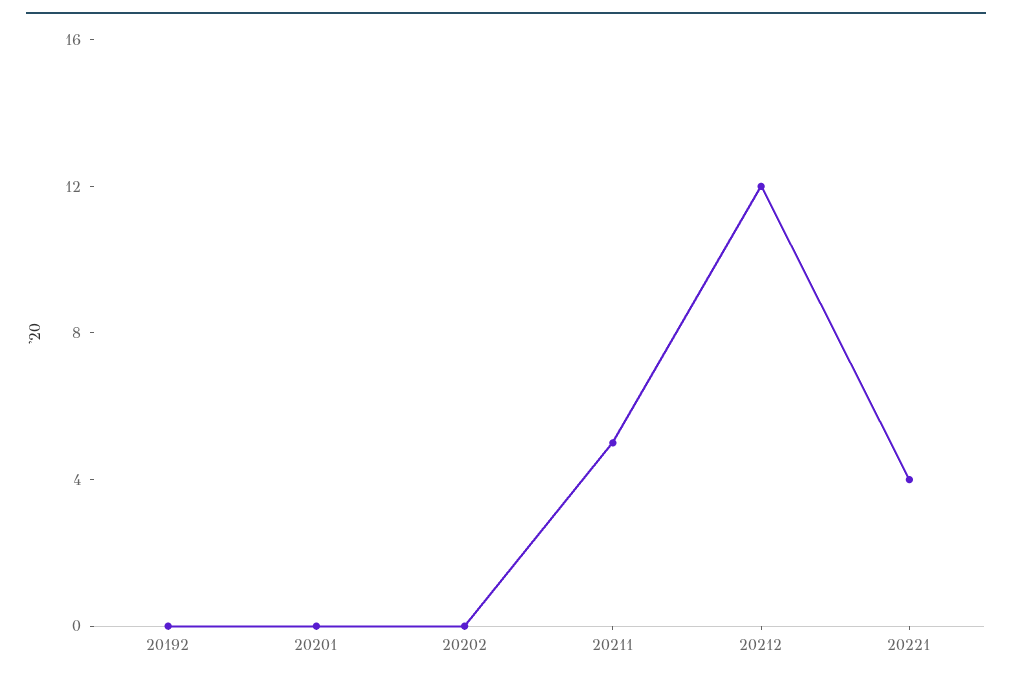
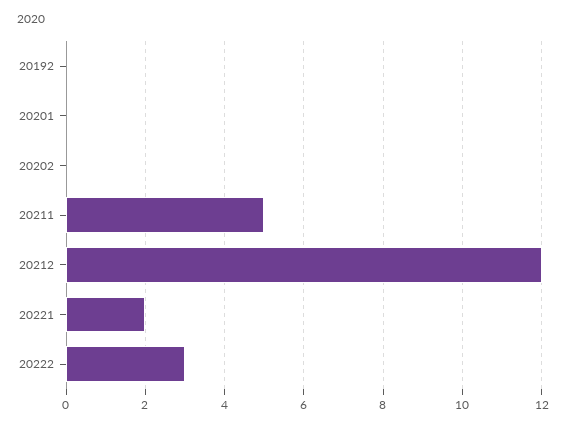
20221: 4 -> 2
20222: none -> 3

